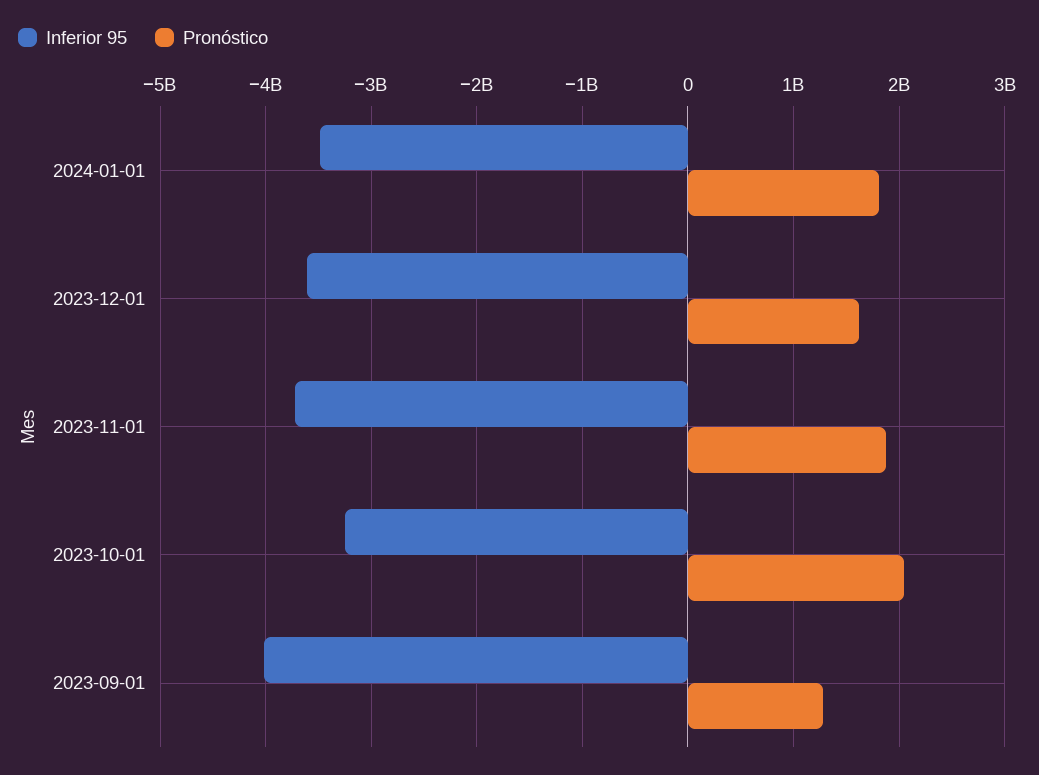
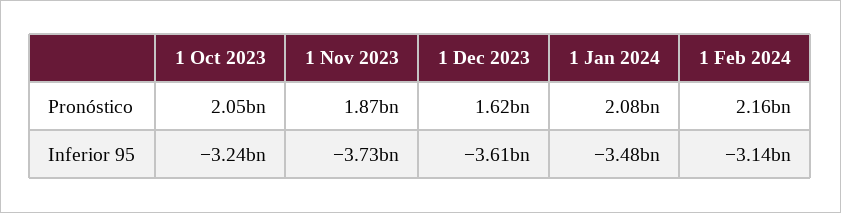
Pronóstico, 2024-01-01: 1800000000 -> 2080000000
Inferior 95, 2023-09-01: -4000000000 -> none
Pronóstico, 2023-09-01: 1300000000 -> none
Pronóstico, 1 Feb 2024: none -> 2160000000
Inferior 95, 1 Feb 2024: none -> -3140000000

